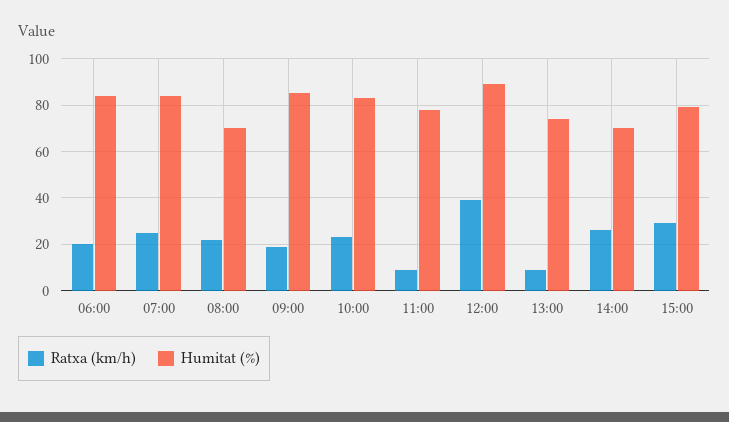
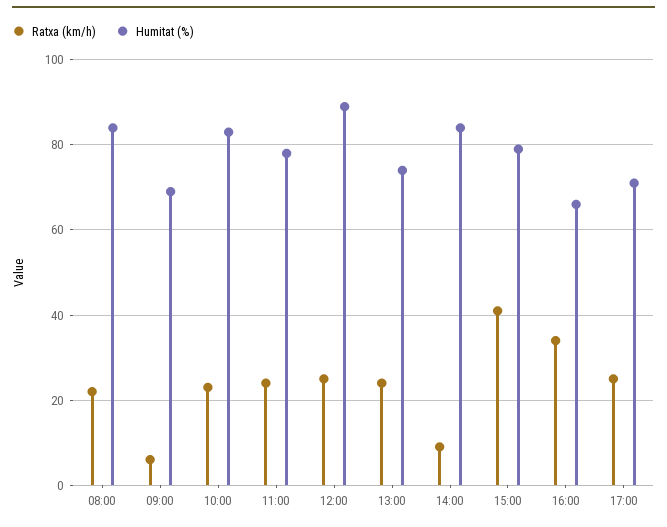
Ratxa (km/h), 06:00: 20 -> none
Humitat (%), 06:00: 85 -> none
Ratxa (km/h), 07:00: 25 -> none
Humitat (%), 07:00: 85 -> none
Humitat (%), 08:00: 70 -> 85
Ratxa (km/h), 09:00: 20 -> 5
Humitat (%), 09:00: 85 -> 70
Ratxa (km/h), 11:00: 10 -> 25
Ratxa (km/h), 12:00: 40 -> 25
Ratxa (km/h), 13:00: 10 -> 25
Ratxa (km/h), 14:00: 25 -> 10
Humitat (%), 14:00: 70 -> 85
Ratxa (km/h), 15:00: 30 -> 40
Ratxa (km/h), 16:00: none -> 35
Humitat (%), 16:00: none -> 65
Ratxa (km/h), 17:00: none -> 25
Humitat (%), 17:00: none -> 70

